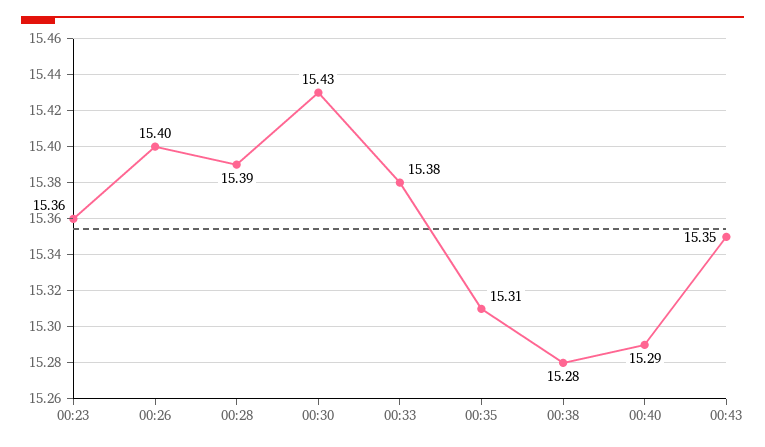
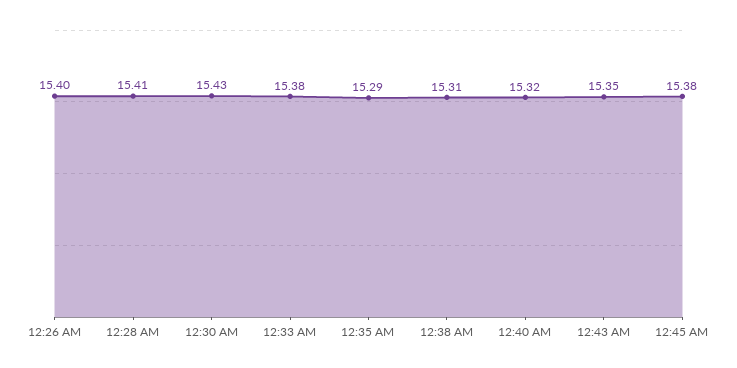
00:23: 15.36 -> none
00:28: 15.39 -> 15.41
00:35: 15.31 -> 15.29
00:38: 15.28 -> 15.31
00:40: 15.29 -> 15.32
12:45 AM: none -> 15.38

